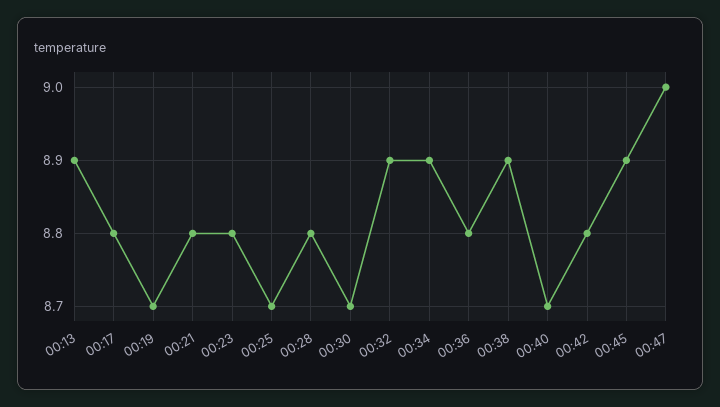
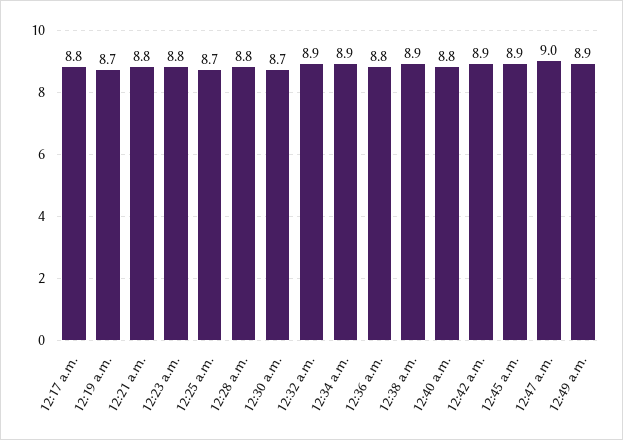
00:13: 8.9 -> none
00:40: 8.7 -> 8.8
00:42: 8.8 -> 8.9
12:49 a.m.: none -> 8.9

